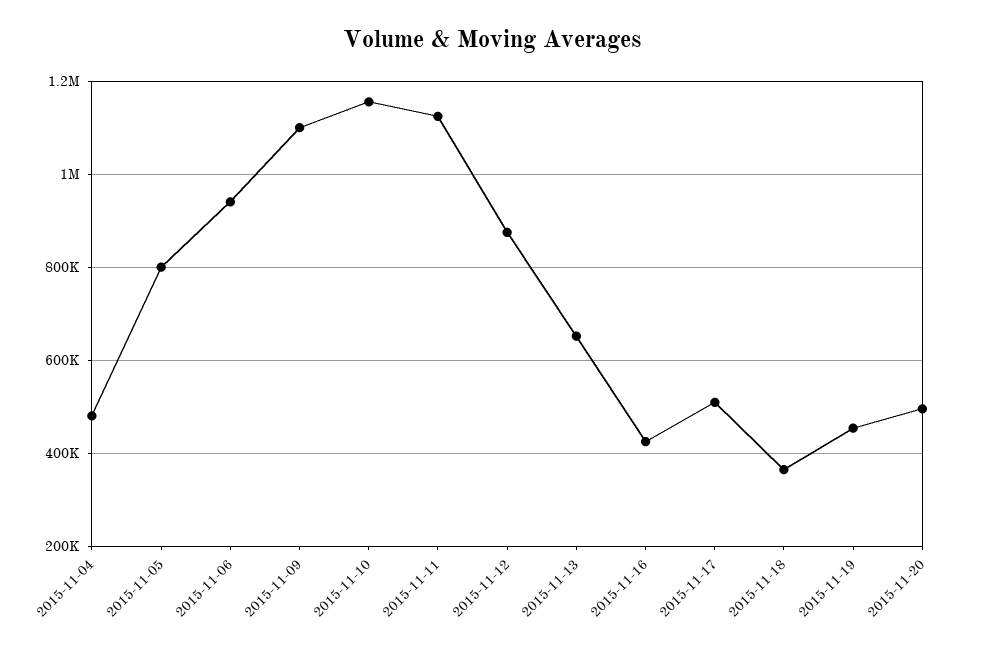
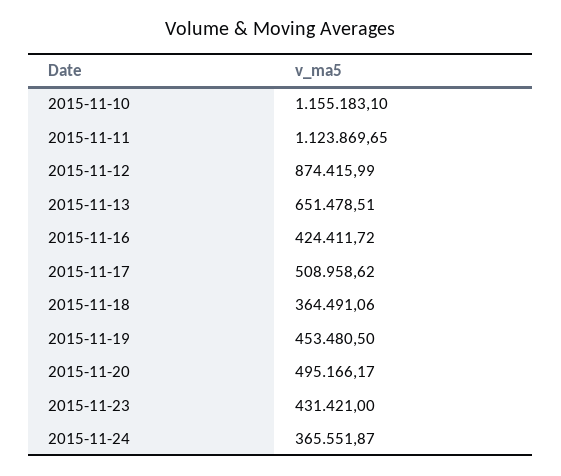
2015-11-04: 480000 -> none
2015-11-05: 800000 -> none
2015-11-06: 940000 -> none
2015-11-09: 1100000 -> none
2015-11-23: none -> 431421
2015-11-24: none -> 365551.87

